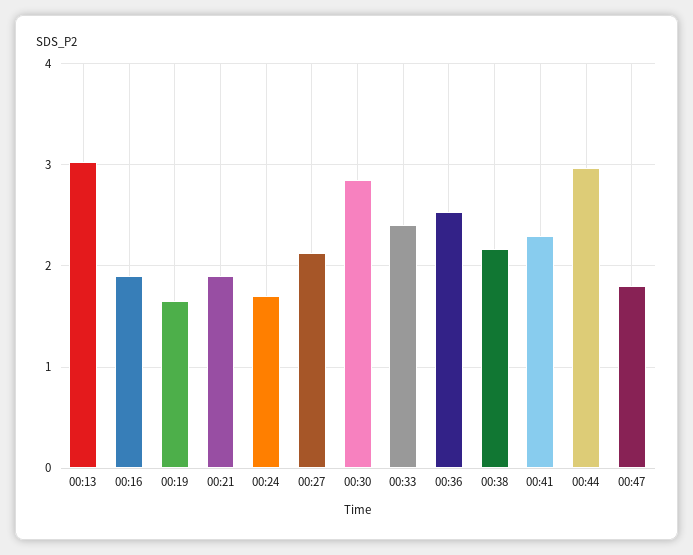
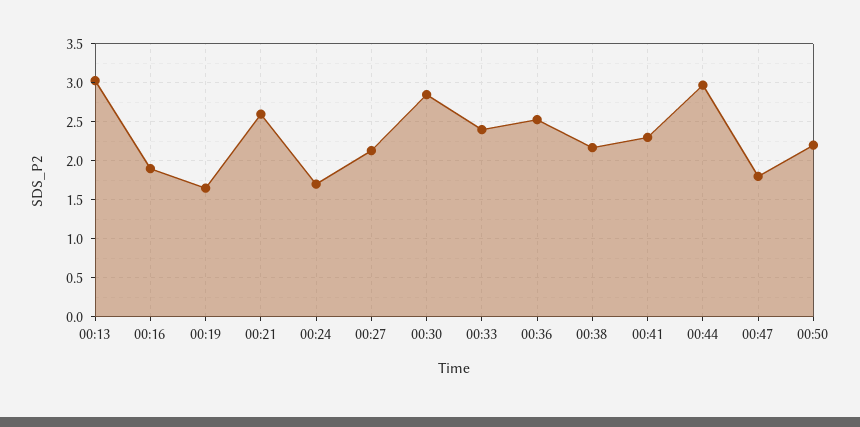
00:21: 1.9 -> 2.6
00:50: none -> 2.2

